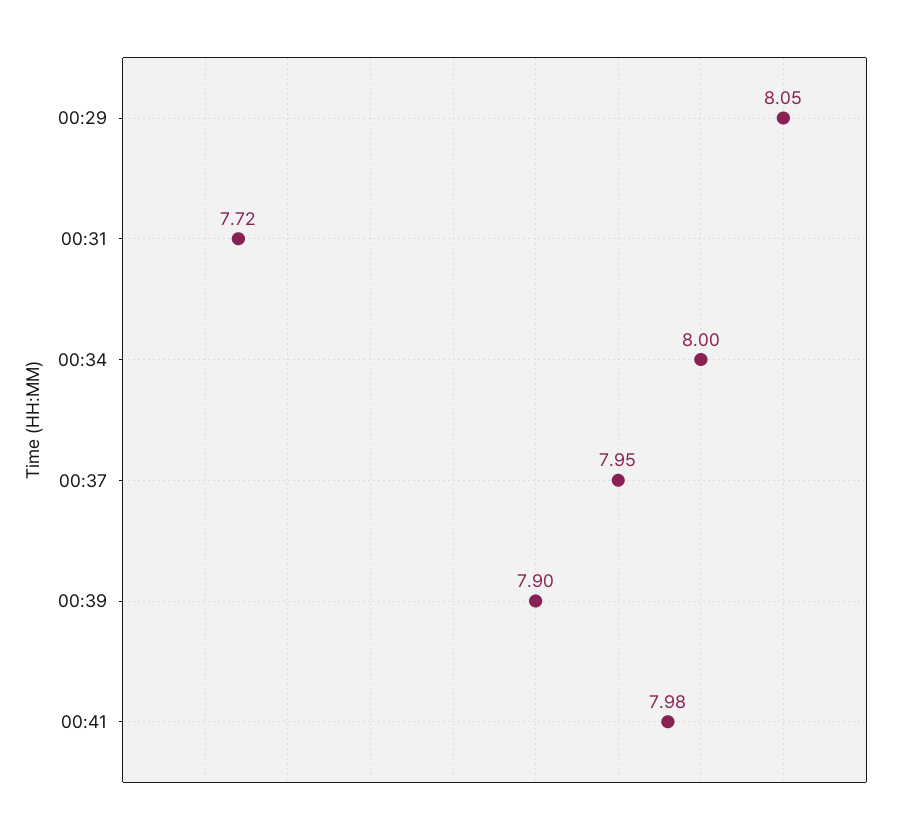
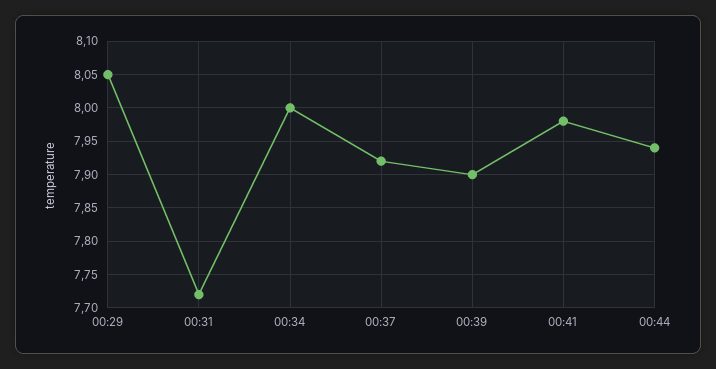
00:37: 7.95 -> 7.92
00:44: none -> 7.94

